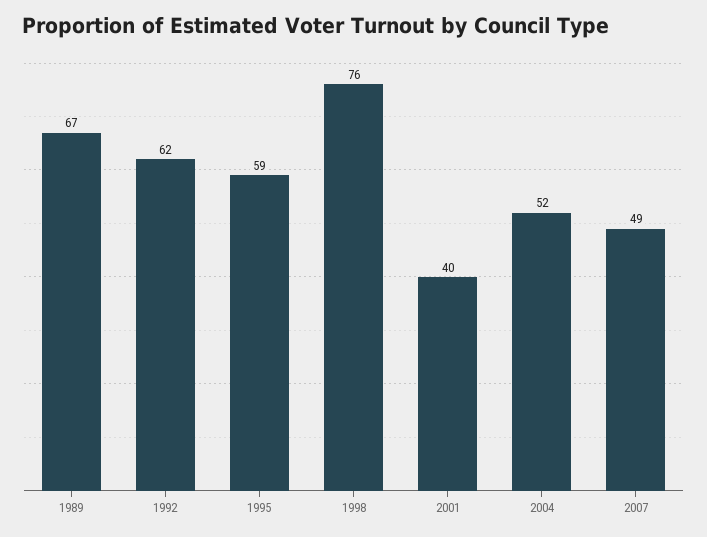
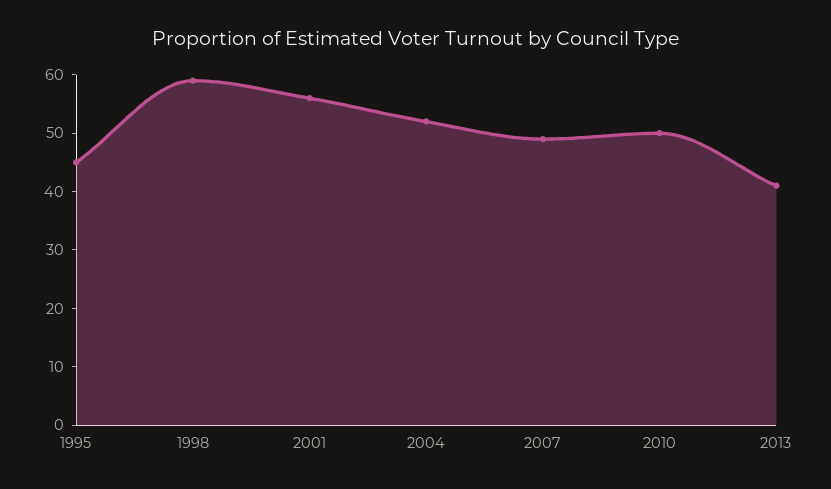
1989: 67 -> none
1992: 62 -> none
1995: 59 -> 45
1998: 76 -> 60
2001: 40 -> 55
2010: none -> 50
2013: none -> 40

